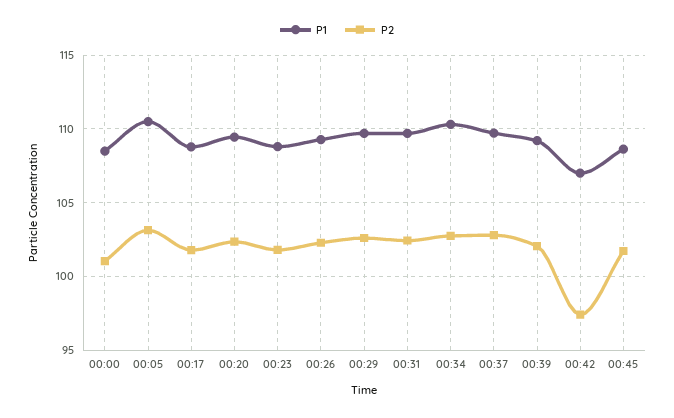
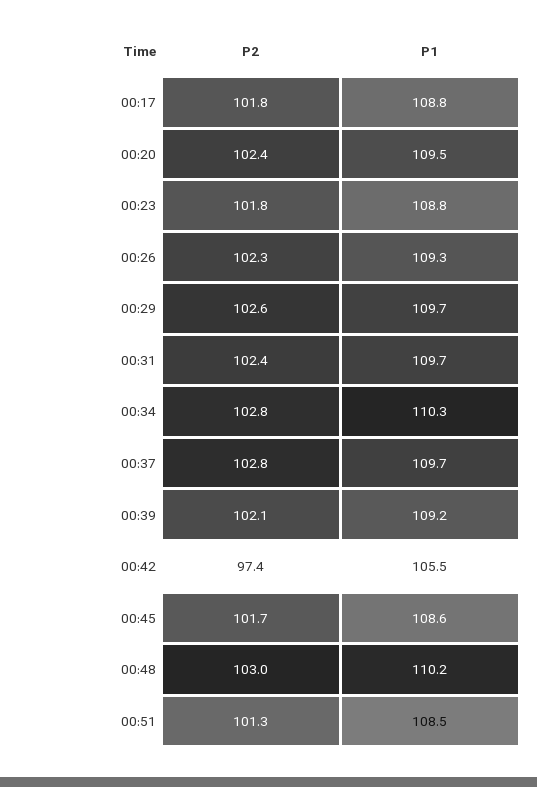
P1, 00:00: 108.5 -> none
P2, 00:00: 101 -> none
P1, 00:05: 110.5 -> none
P2, 00:05: 103 -> none
P1, 00:42: 107 -> 105.5
P2, 00:48: none -> 103
P1, 00:48: none -> 110.2
P2, 00:51: none -> 101.3
P1, 00:51: none -> 108.5

